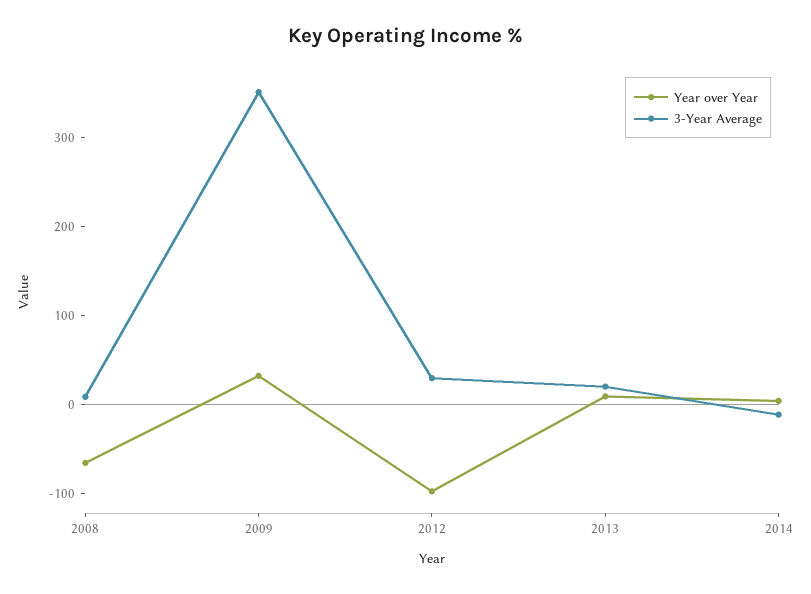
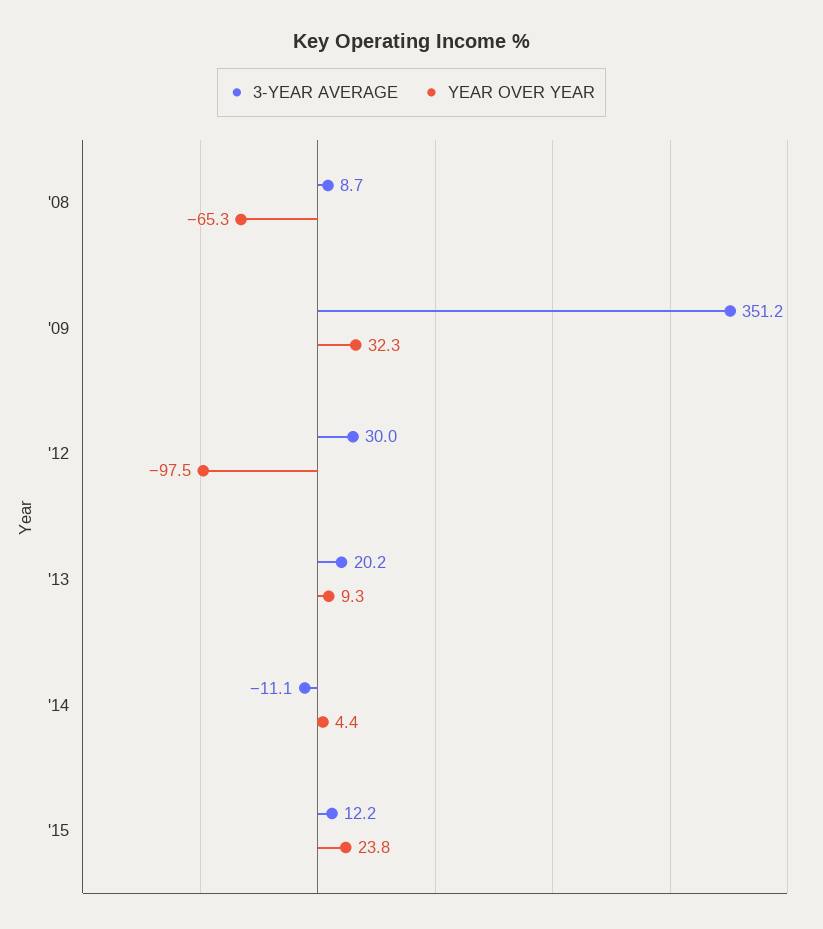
3-Year Average, '15: none -> 12.2
Year over Year, '15: none -> 23.8

